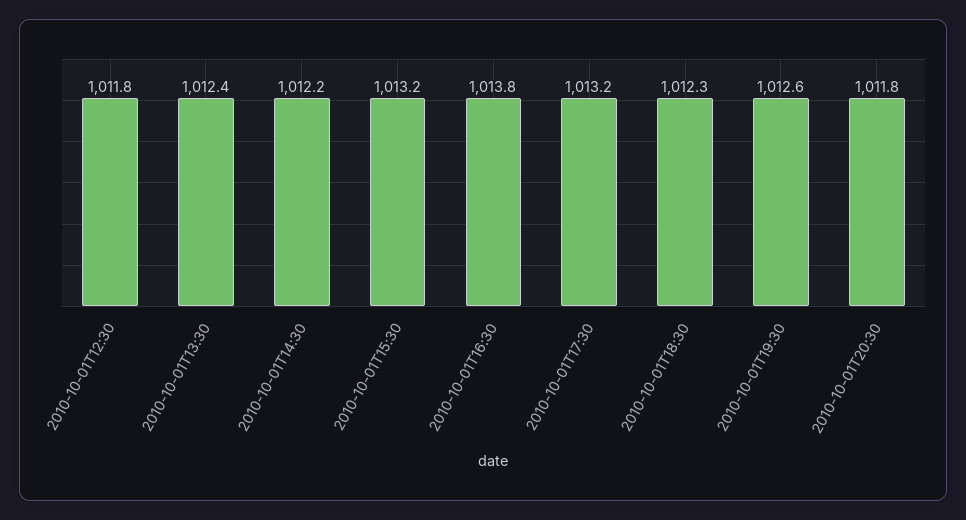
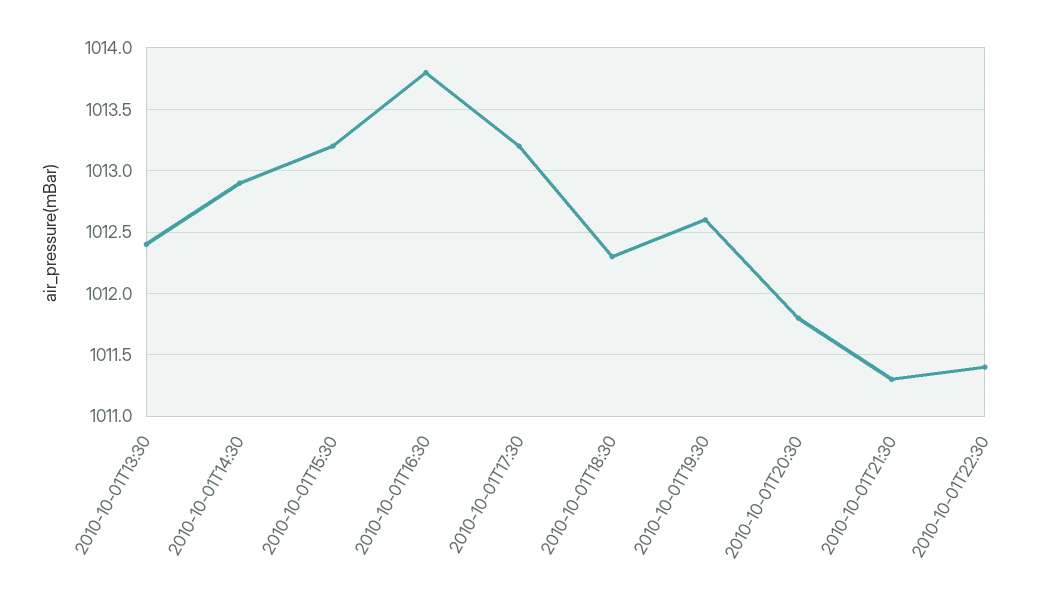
2010-10-01T12:30: 1011.8 -> none
2010-10-01T14:30: 1012.2 -> 1012.9
2010-10-01T21:30: none -> 1011.3
2010-10-01T22:30: none -> 1011.4

